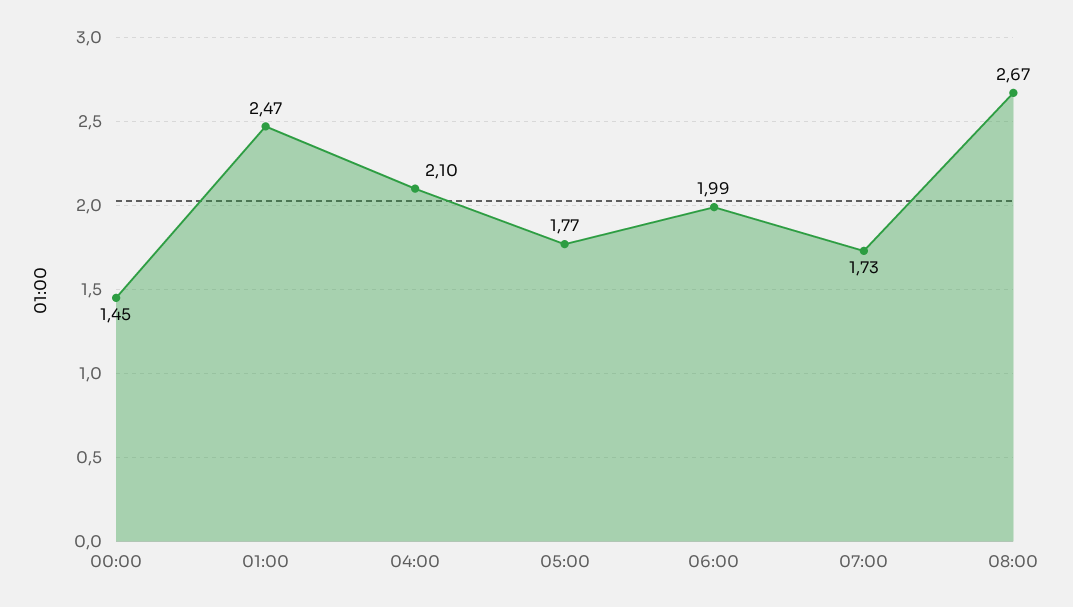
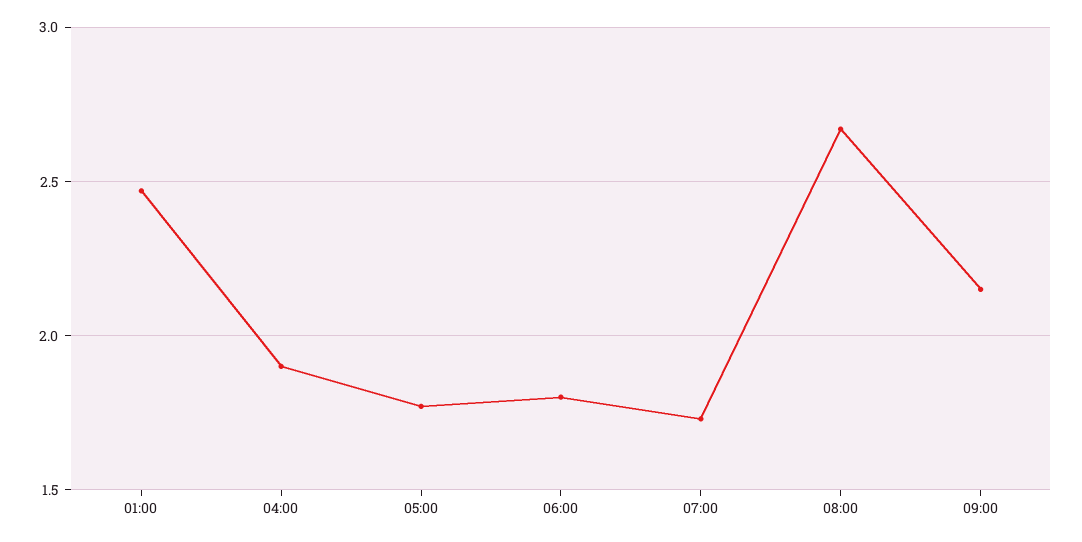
00:00: 1.45 -> none
04:00: 2.1 -> 1.9
06:00: 1.99 -> 1.8
09:00: none -> 2.15

